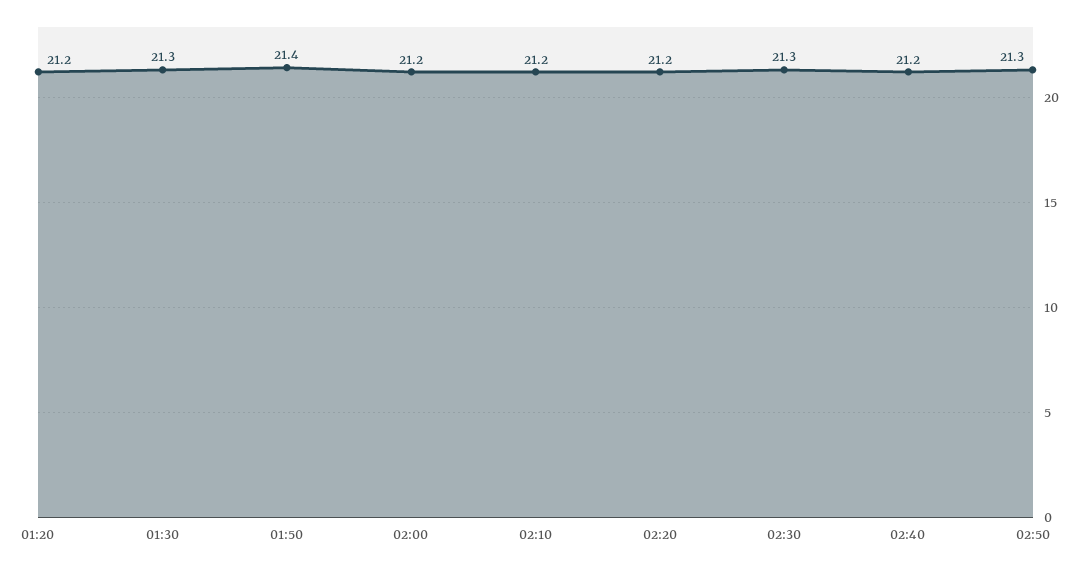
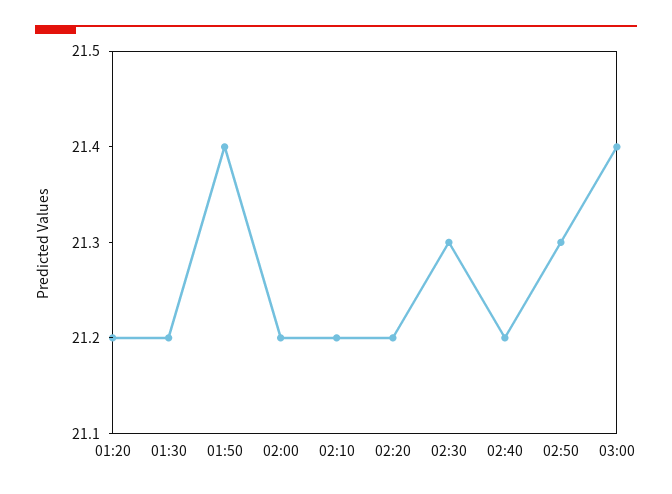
01:30: 21.3 -> 21.2
03:00: none -> 21.4

